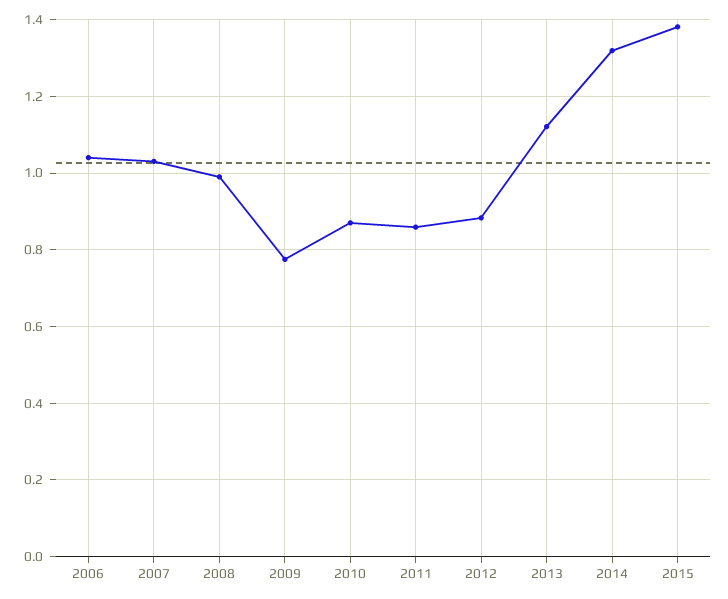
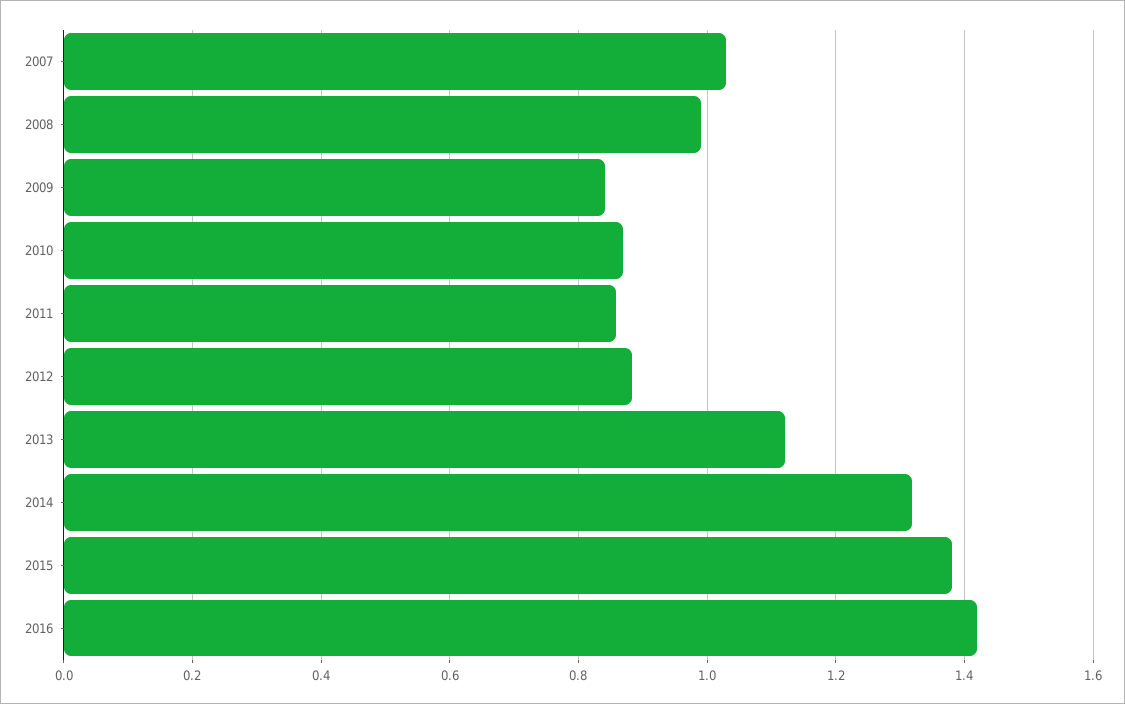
2006: 1.04 -> none
2009: 0.78 -> 0.84
2016: none -> 1.42

